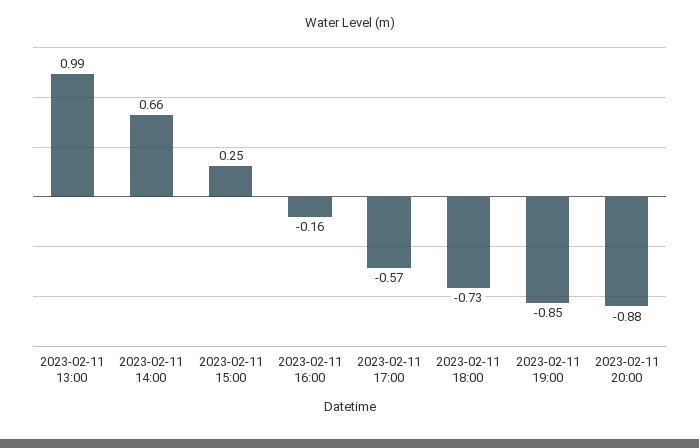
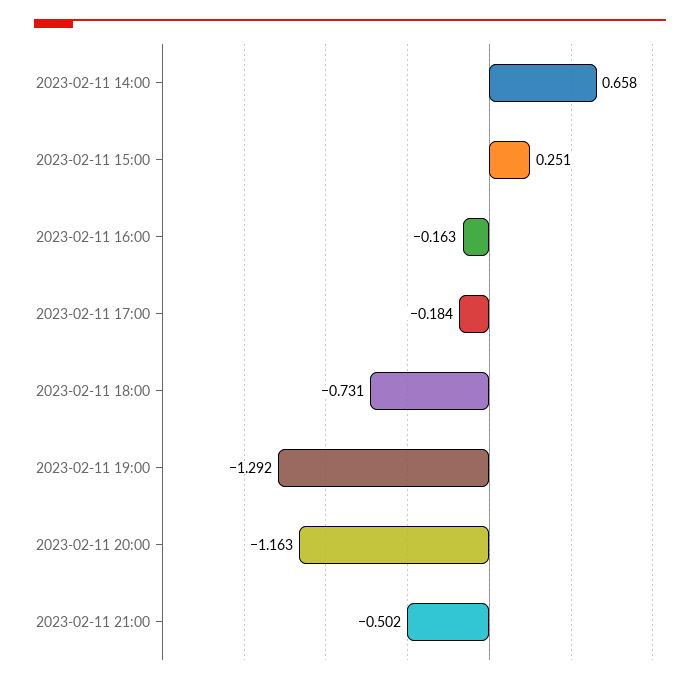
2023-02-11 13:00: 0.99 -> none
2023-02-11 17:00: -0.57 -> -0.184
2023-02-11 19:00: -0.85 -> -1.292
2023-02-11 20:00: -0.88 -> -1.163
2023-02-11 21:00: none -> -0.502

